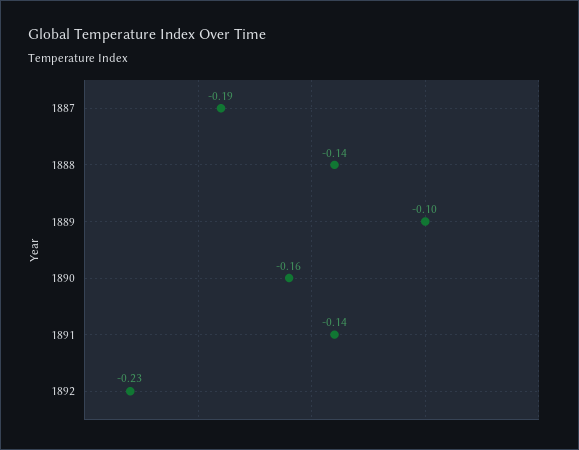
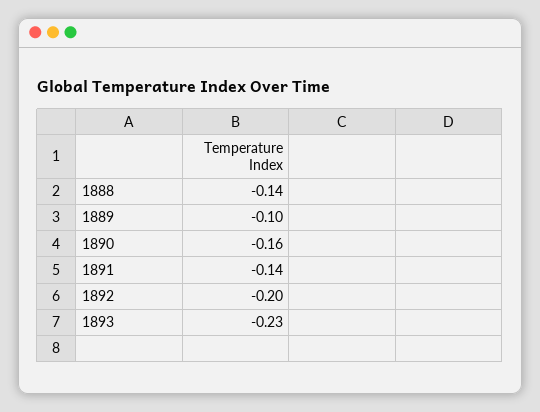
1887: -0.19 -> none
1892: -0.23 -> -0.2
1893: none -> -0.23

